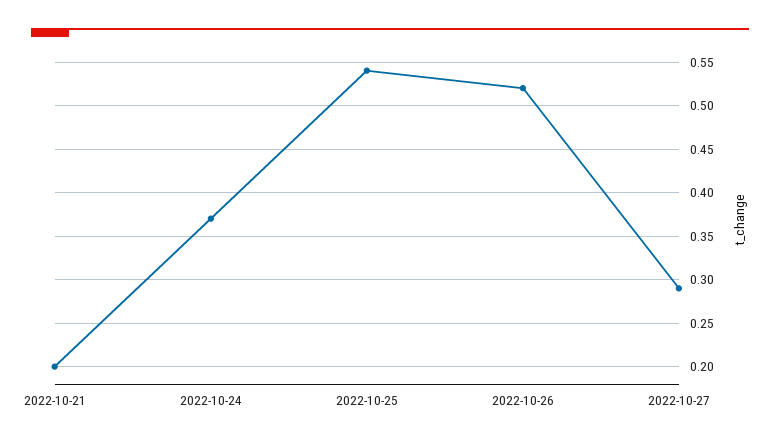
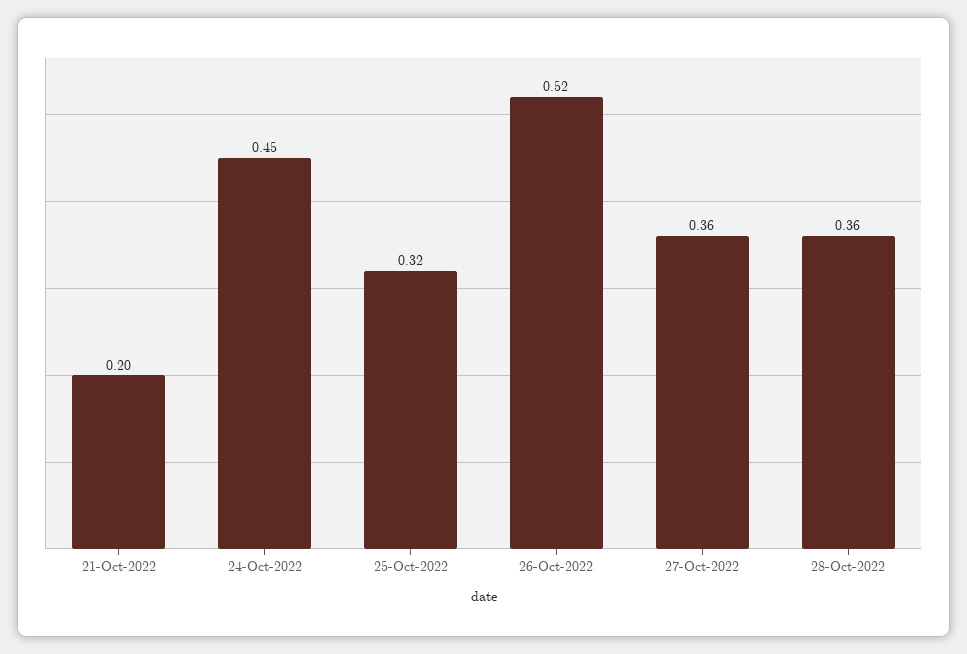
2022-10-24: 0.37 -> 0.45
2022-10-25: 0.54 -> 0.32
2022-10-27: 0.29 -> 0.36
28-Oct-2022: none -> 0.36

